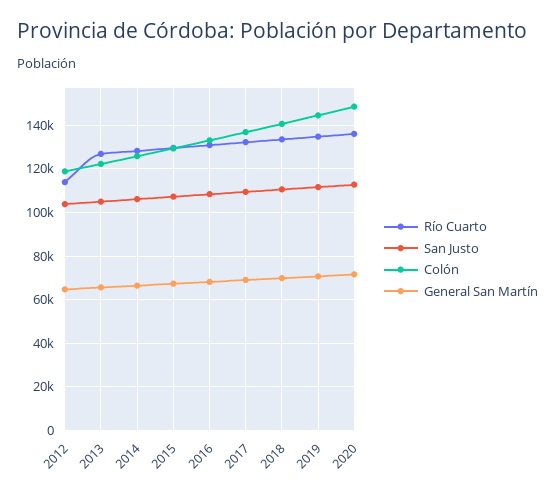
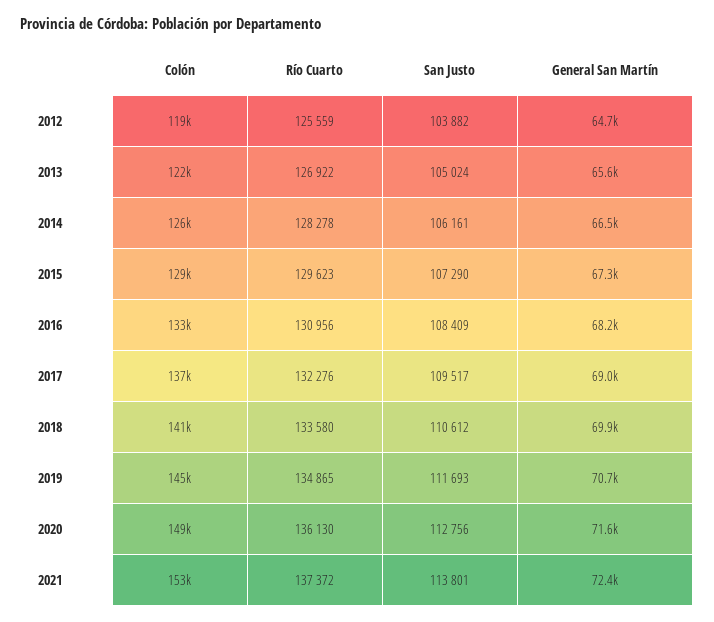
Río Cuarto, 2012: 115000 -> 125559
Colón, 2021: none -> 153000
Río Cuarto, 2021: none -> 137372
San Justo, 2021: none -> 113801
General San Martín, 2021: none -> 72400

